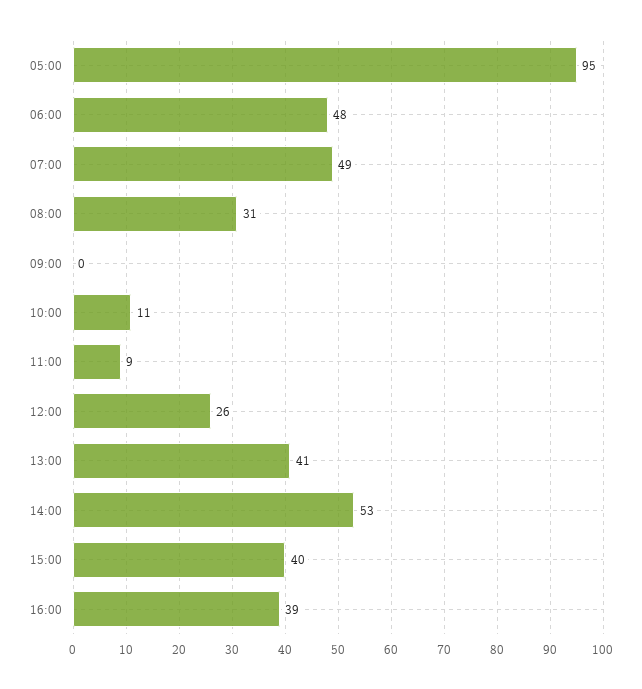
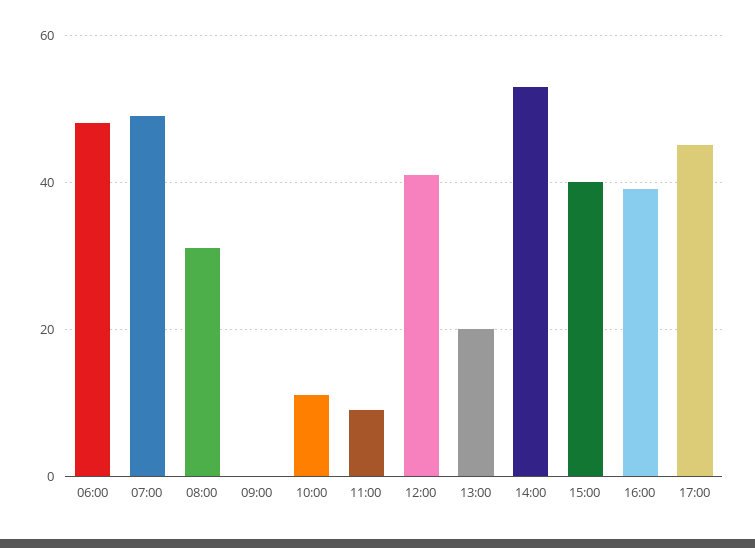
05:00: 95 -> none
12:00: 26 -> 40
13:00: 41 -> 20
17:00: none -> 45

